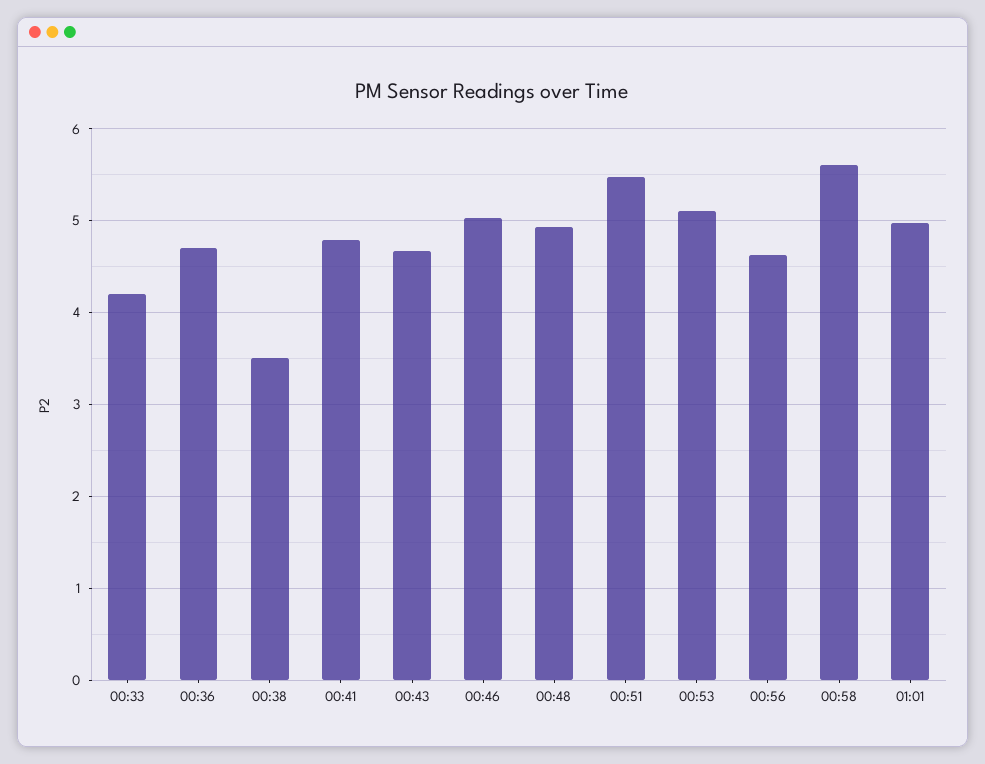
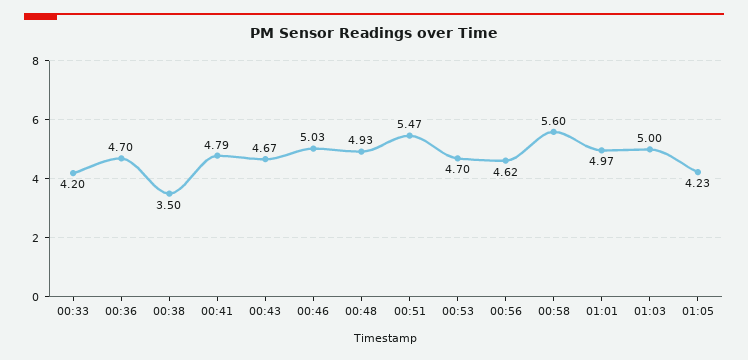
00:53: 5.1 -> 4.7
01:03: none -> 5
01:05: none -> 4.23

